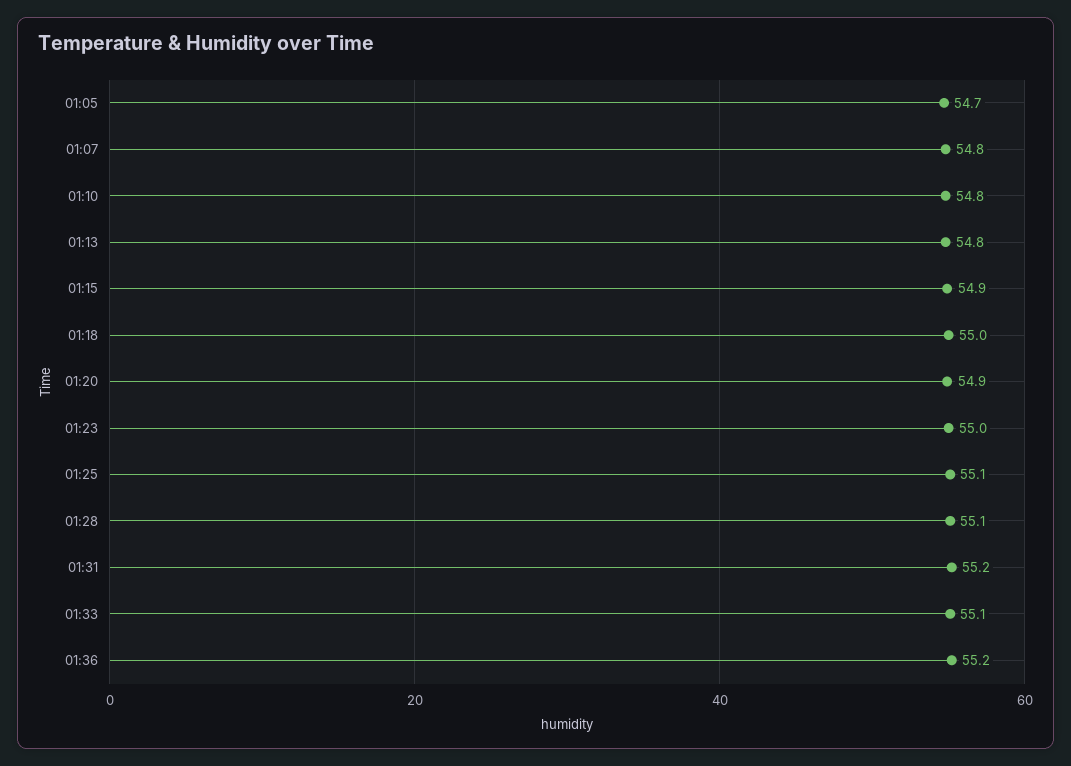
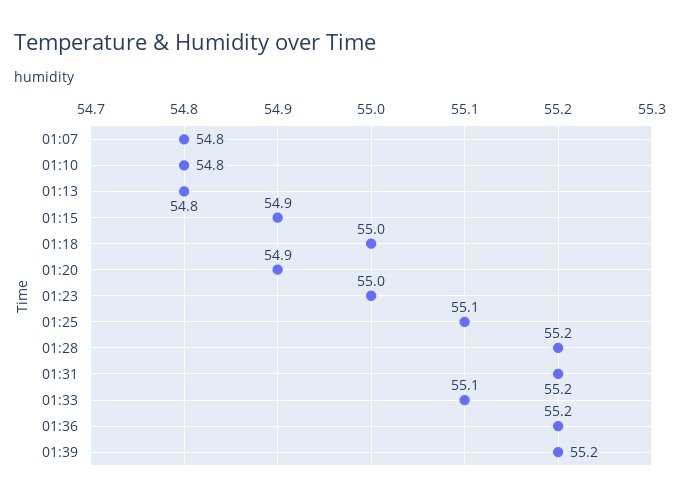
01:05: 54.7 -> none
01:28: 55.1 -> 55.2
01:39: none -> 55.2

